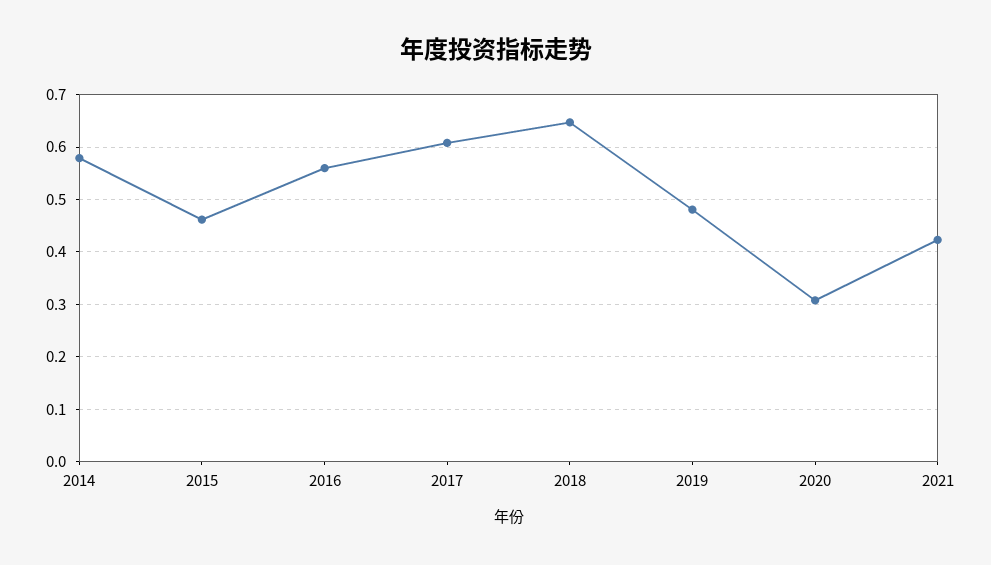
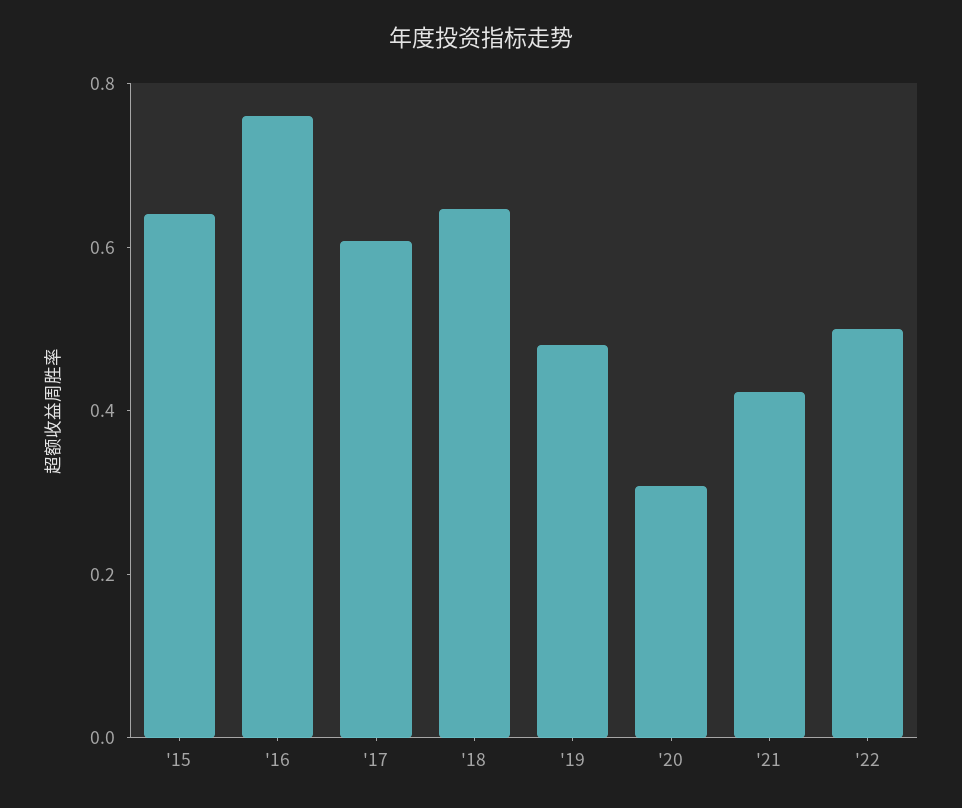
2014: 0.58 -> none
2015: 0.46 -> 0.65
2016: 0.56 -> 0.75
'22: none -> 0.5

